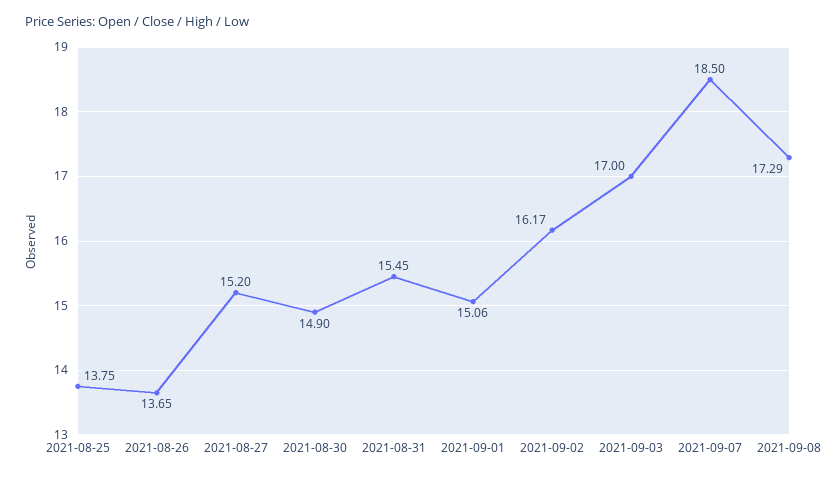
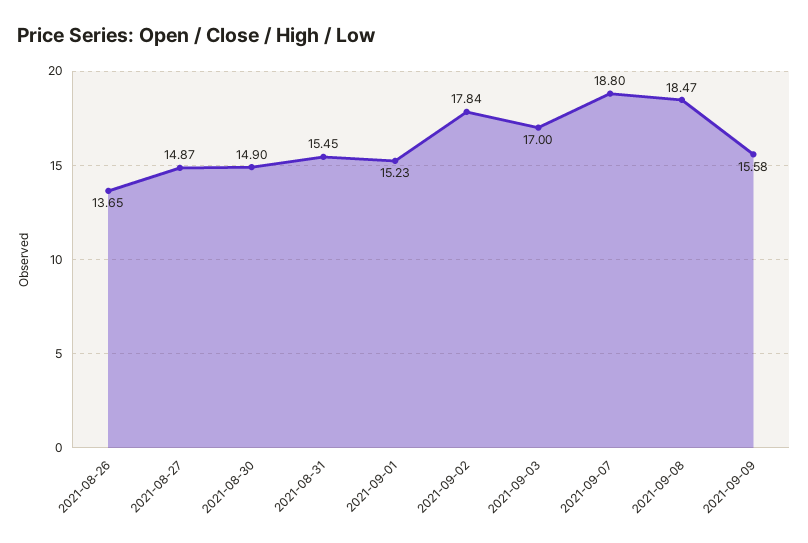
2021-08-25: 13.75 -> none
2021-08-27: 15.2 -> 14.87
2021-09-01: 15.06 -> 15.23
2021-09-02: 16.17 -> 17.84
2021-09-07: 18.5 -> 18.8
2021-09-08: 17.29 -> 18.47
2021-09-09: none -> 15.58

